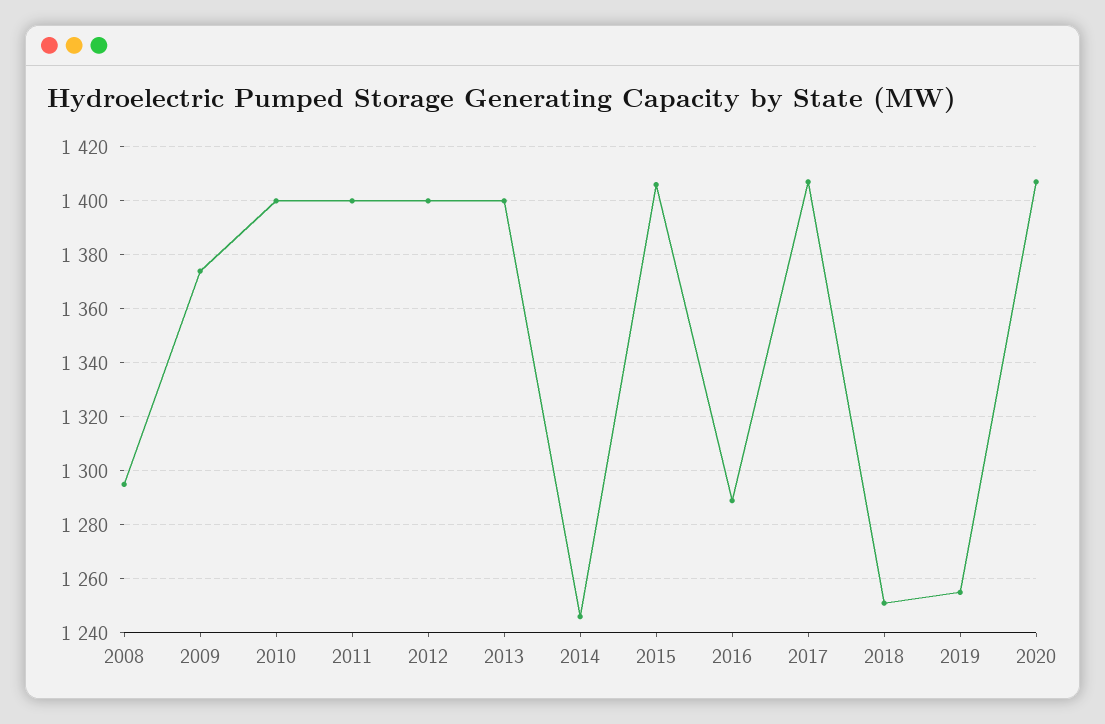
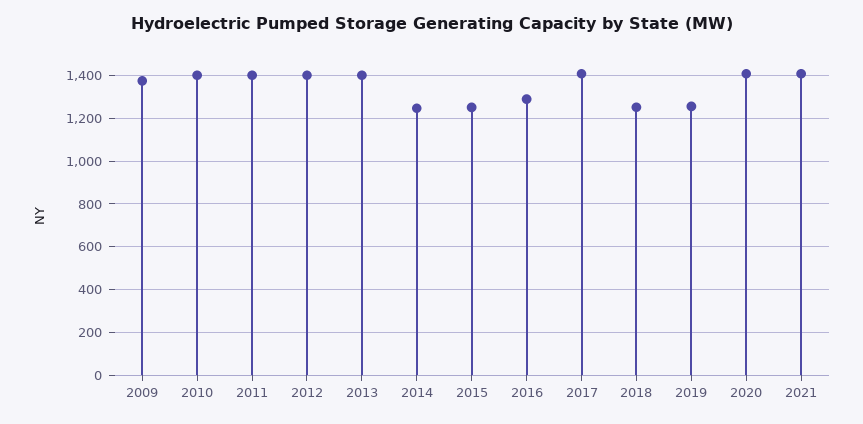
2008: 1295 -> none
2015: 1405 -> 1250
2021: none -> 1400

